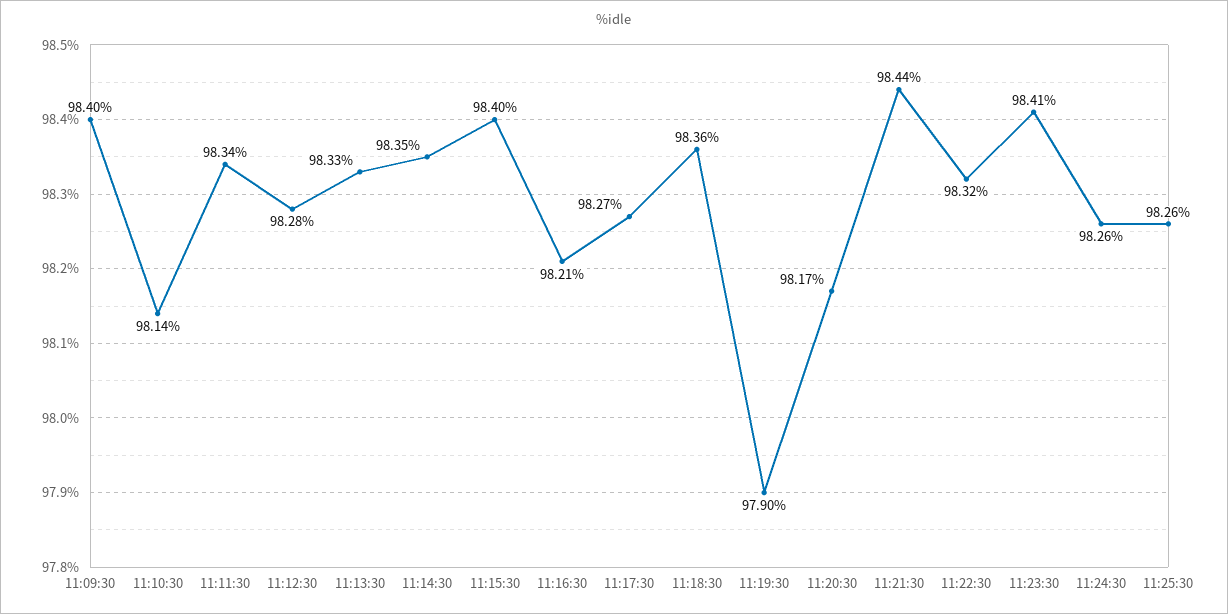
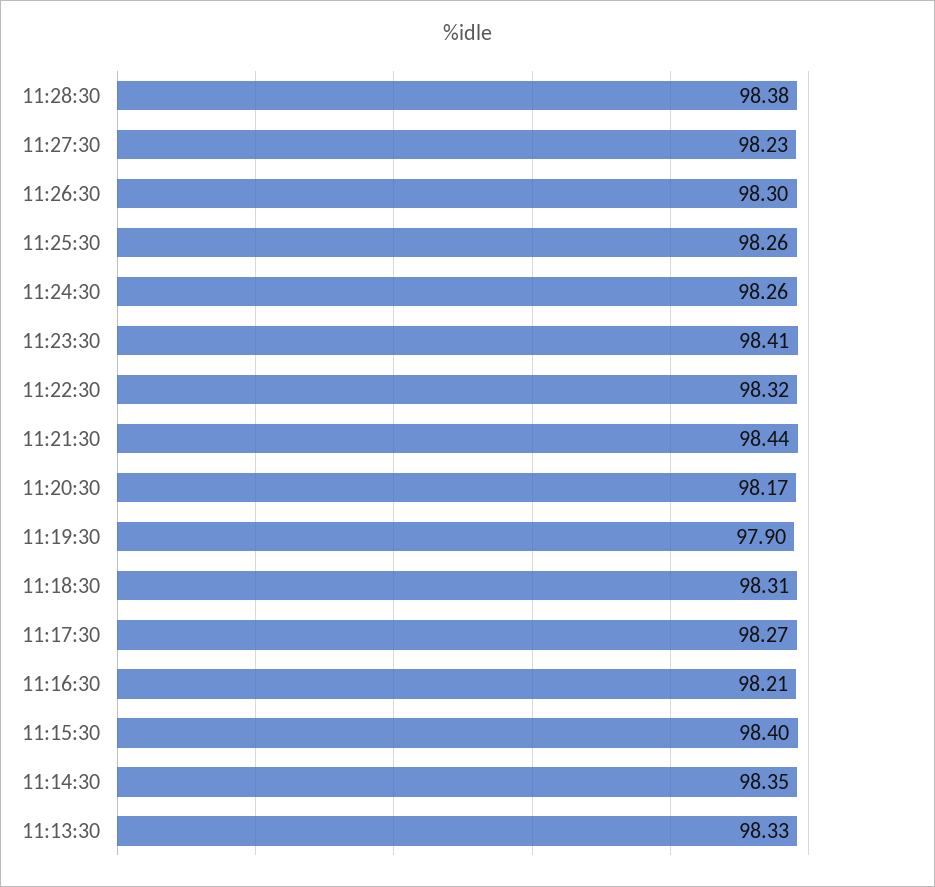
11:09:30: 98.4 -> none
11:10:30: 98.14 -> none
11:11:30: 98.34 -> none
11:12:30: 98.28 -> none
11:18:30: 98.36 -> 98.31
11:28:30: none -> 98.38
11:27:30: none -> 98.23
11:26:30: none -> 98.3

